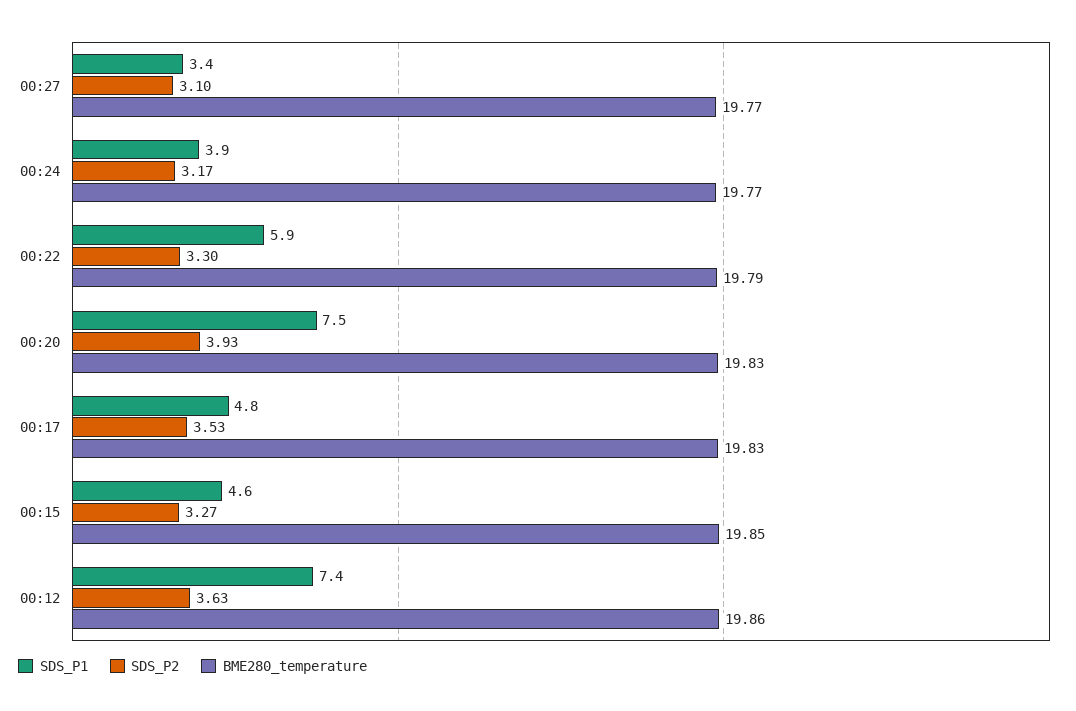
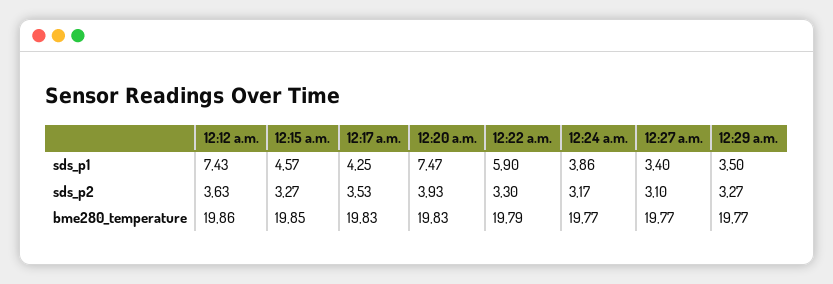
SDS_P1, 00:17: 4.8 -> 4.25
SDS_P1, 12:29 a.m.: none -> 3.5
SDS_P2, 12:29 a.m.: none -> 3.27
BME280_temperature, 12:29 a.m.: none -> 19.77

